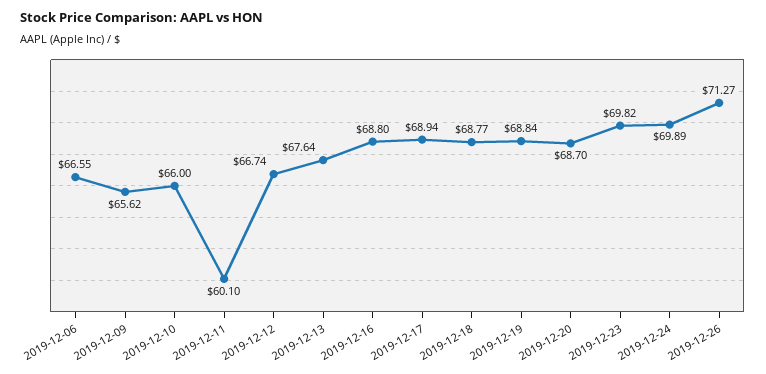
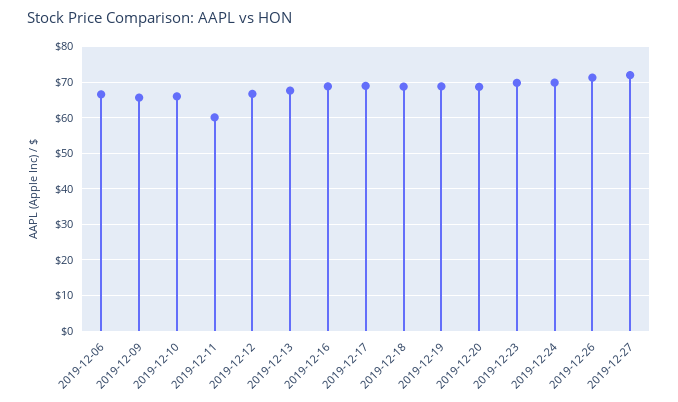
2019-12-27: none -> 72

